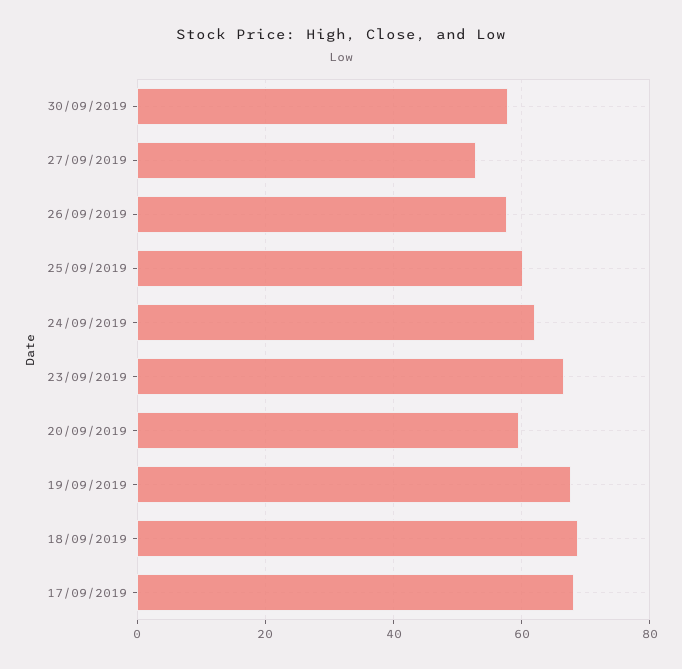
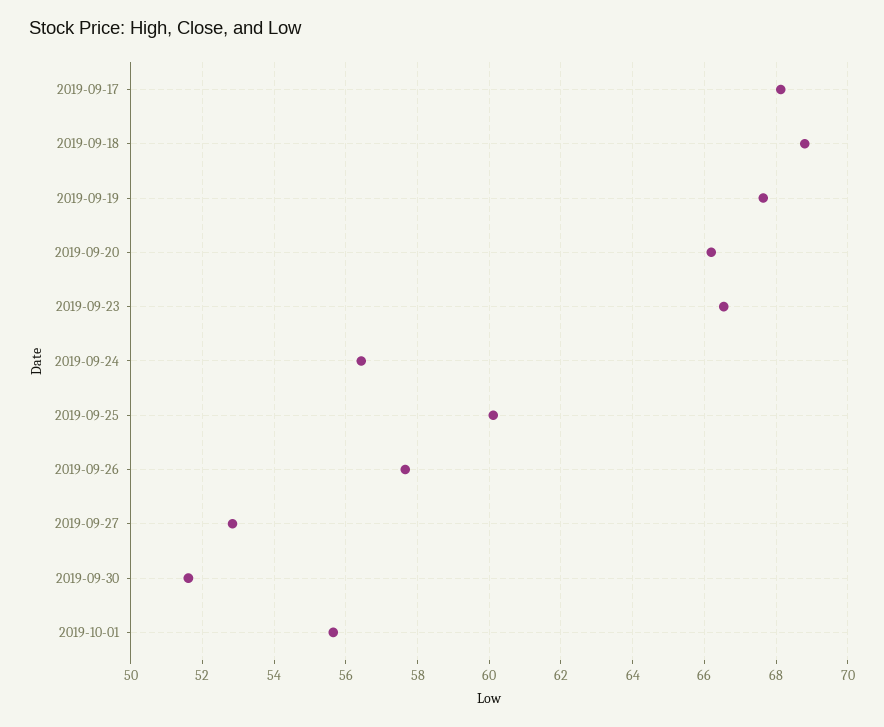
30/09/2019: 58 -> 51.6
24/09/2019: 62 -> 56.4
20/09/2019: 60 -> 66.2
2019-10-01: none -> 55.6

